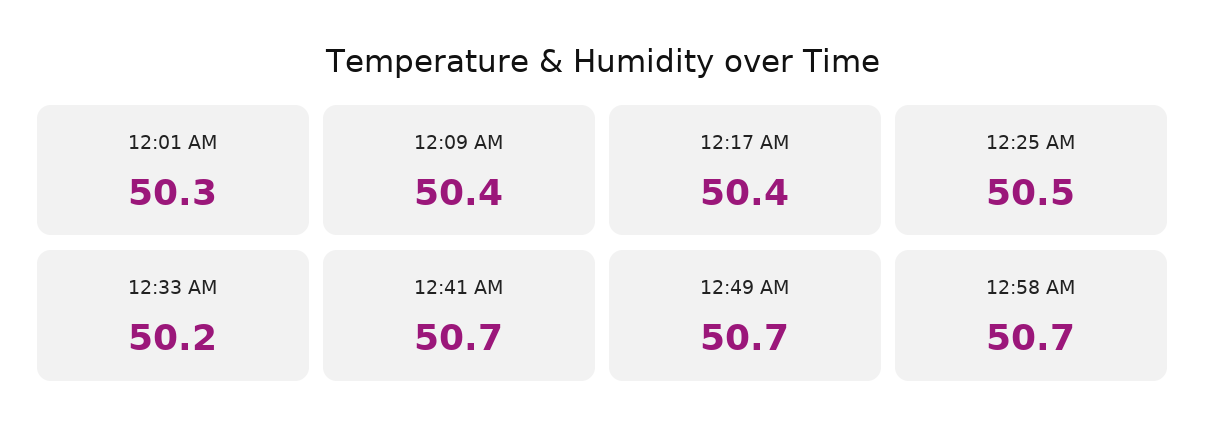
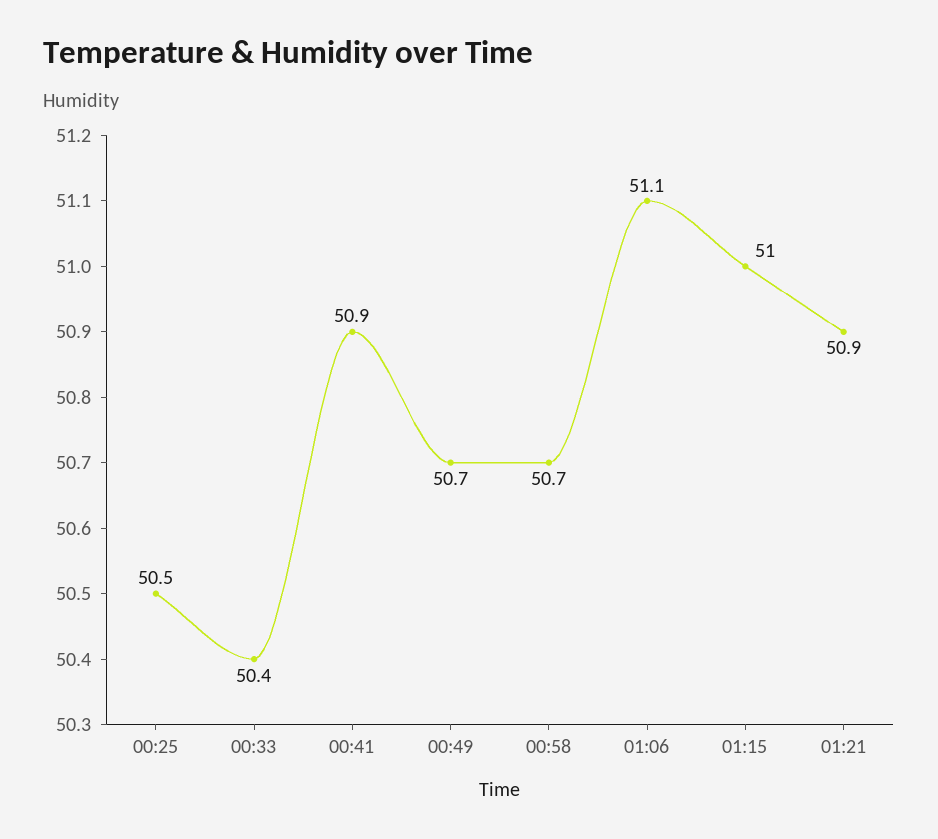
12:01 AM: 50.3 -> none
12:09 AM: 50.4 -> none
12:17 AM: 50.4 -> none
12:33 AM: 50.2 -> 50.4
12:41 AM: 50.7 -> 50.9
01:06: none -> 51.1
01:15: none -> 51
01:21: none -> 50.9

